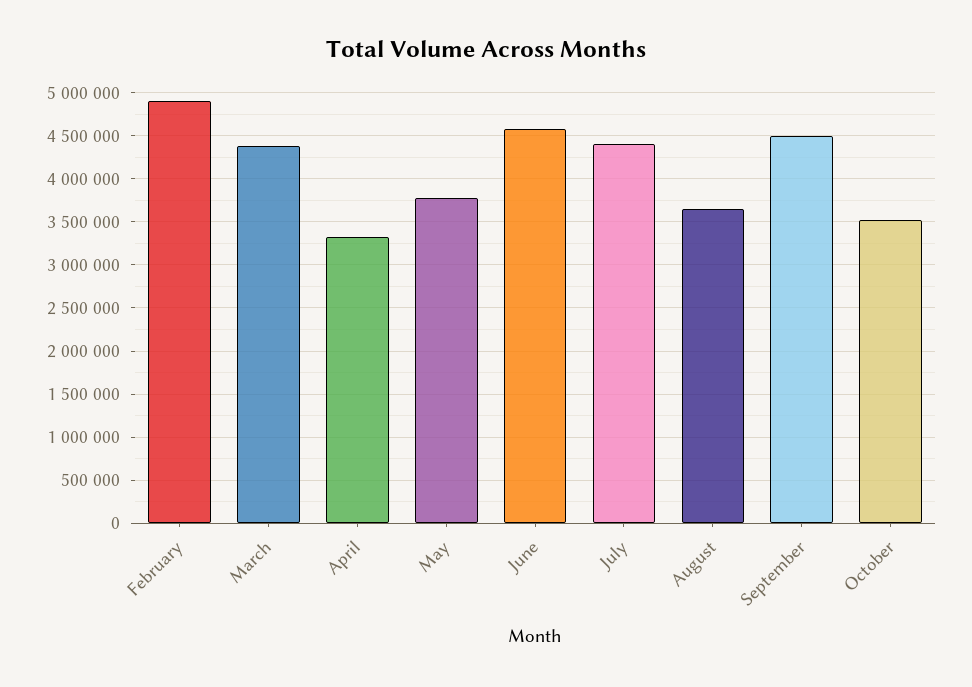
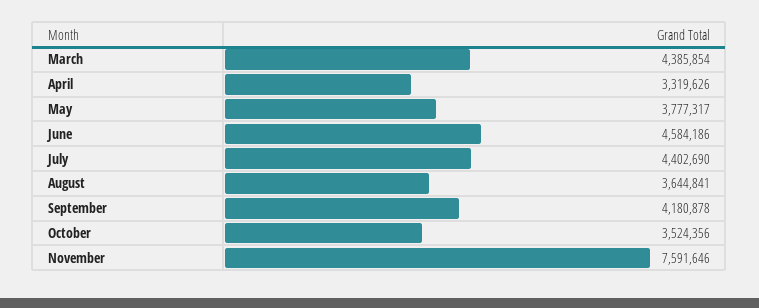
February: 4900000 -> none
September: 4500000 -> 4180878
November: none -> 7591646

